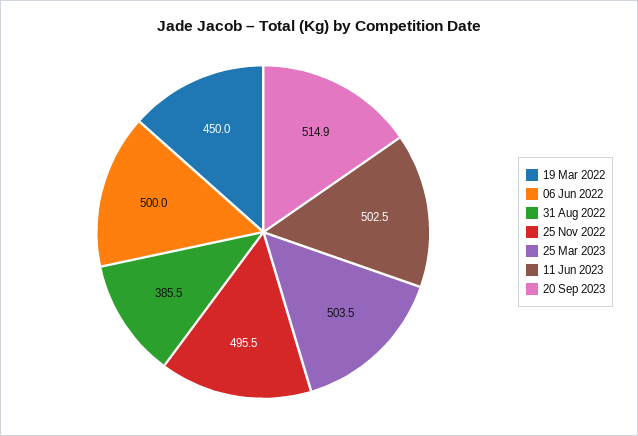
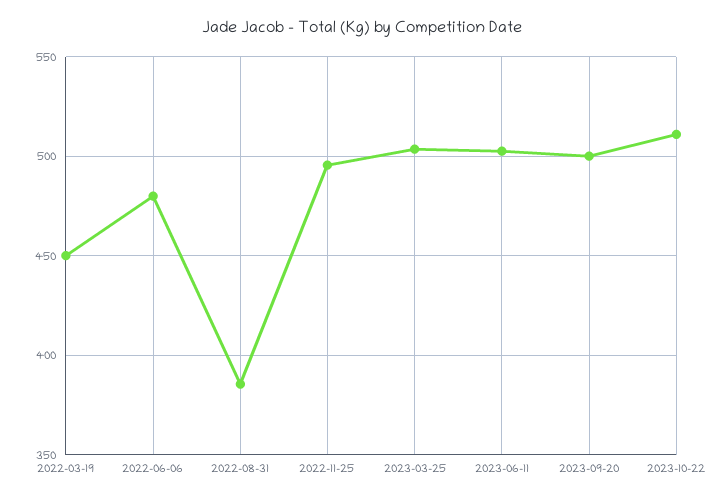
06 Jun 2022: 500 -> 480
20 Sep 2023: 514.9 -> 500
2023-10-22: none -> 510

